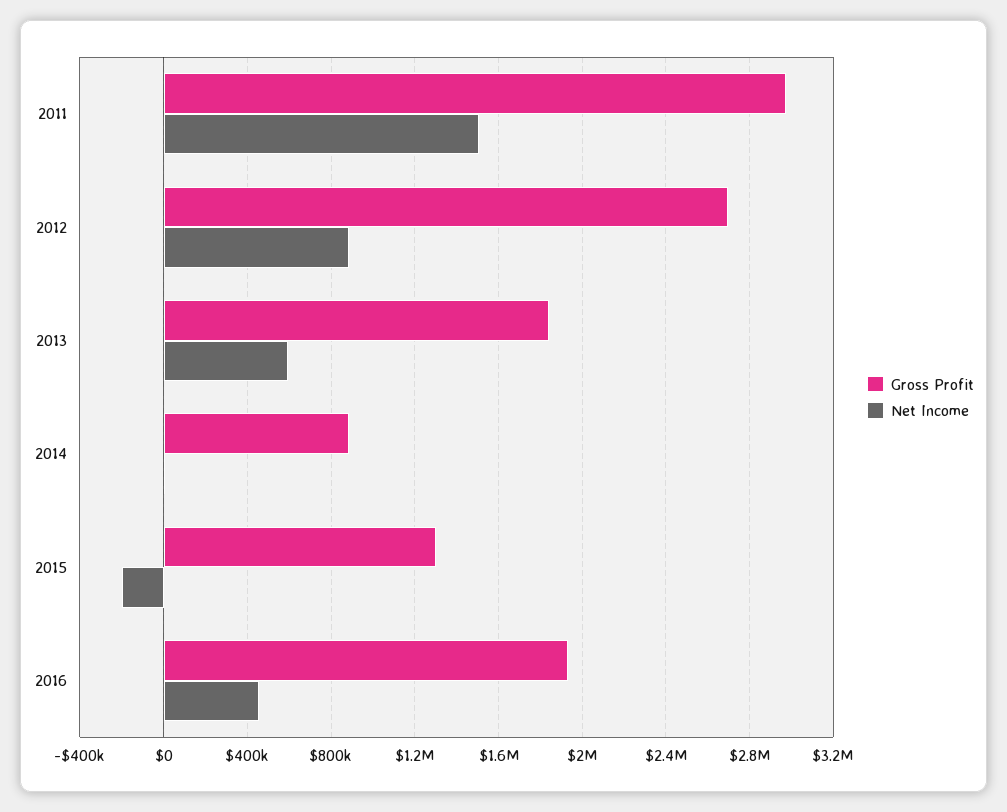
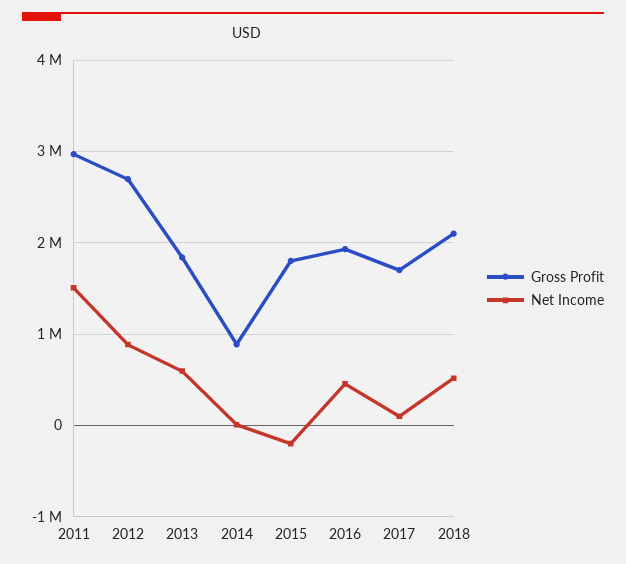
Gross Profit, 2015: 1300000 -> 1800000
Gross Profit, 2017: none -> 1700000
Net Income, 2017: none -> 100000
Gross Profit, 2018: none -> 2100000
Net Income, 2018: none -> 500000

